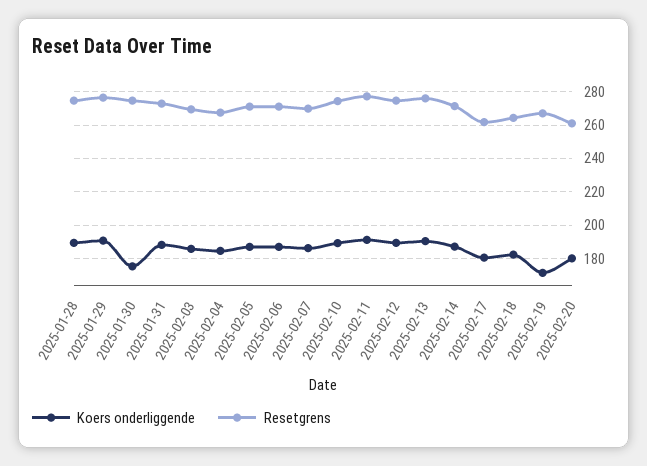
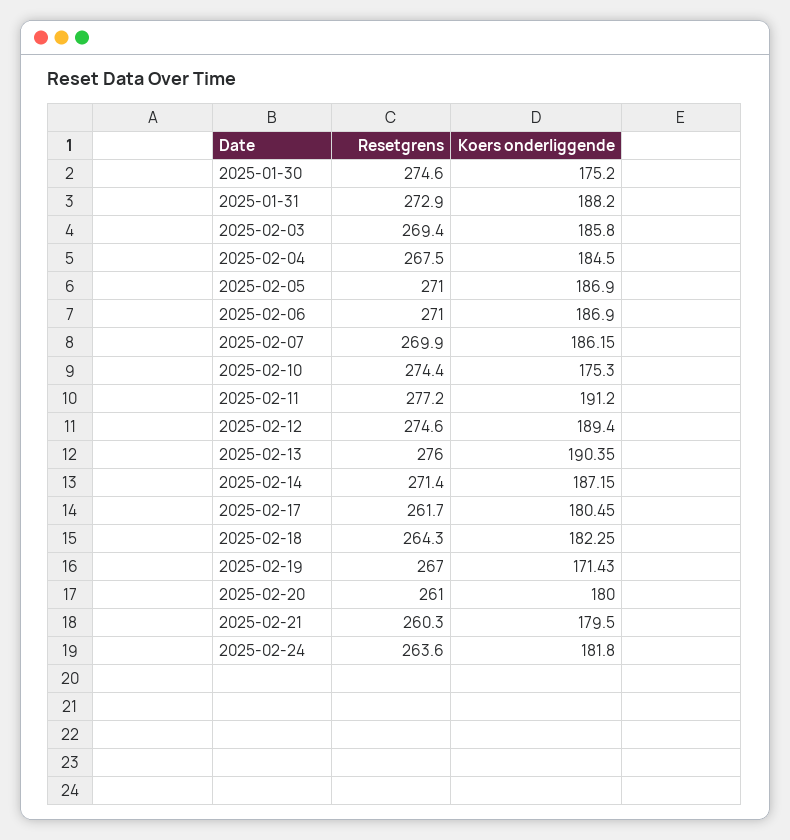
Koers onderliggende, 2025-01-28: 190 -> none
Resetgrens, 2025-01-28: 275 -> none
Koers onderliggende, 2025-01-29: 190 -> none
Resetgrens, 2025-01-29: 275 -> none
Koers onderliggende, 2025-02-10: 190 -> 175.3
Resetgrens, 2025-02-21: none -> 260.3
Koers onderliggende, 2025-02-21: none -> 179.5
Resetgrens, 2025-02-24: none -> 263.6
Koers onderliggende, 2025-02-24: none -> 181.8

